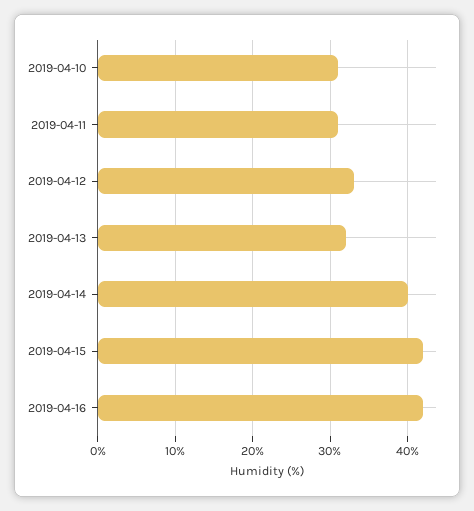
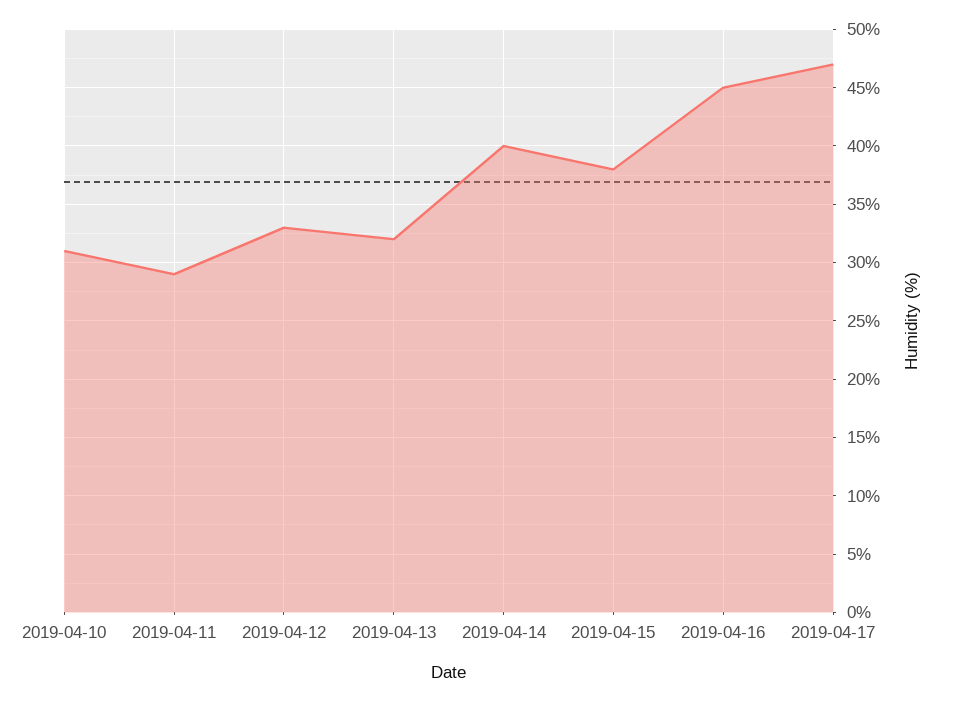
2019-04-11: 31 -> 29
2019-04-15: 42 -> 38
2019-04-16: 42 -> 45
2019-04-17: none -> 47

